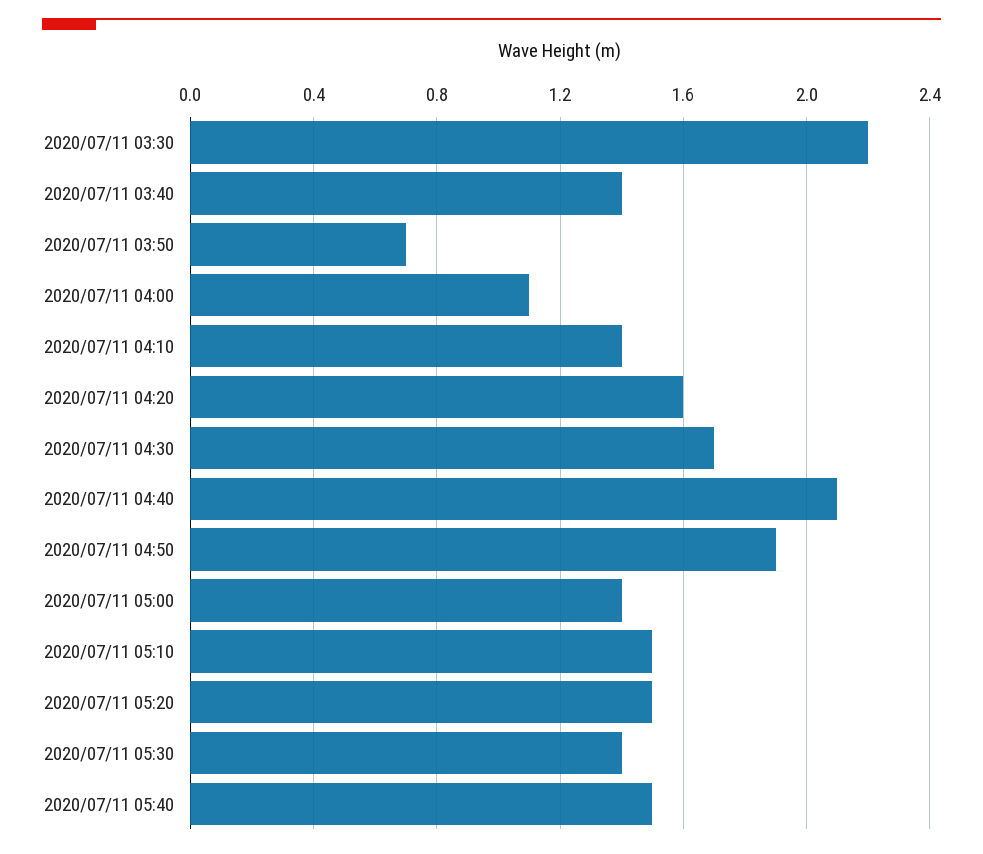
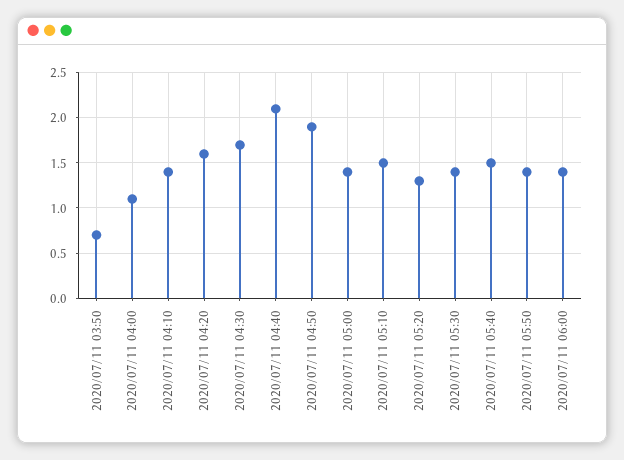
2020/07/11 03:30: 2.2 -> none
2020/07/11 03:40: 1.4 -> none
2020/07/11 05:20: 1.5 -> 1.3
2020/07/11 05:50: none -> 1.4
2020/07/11 06:00: none -> 1.4

